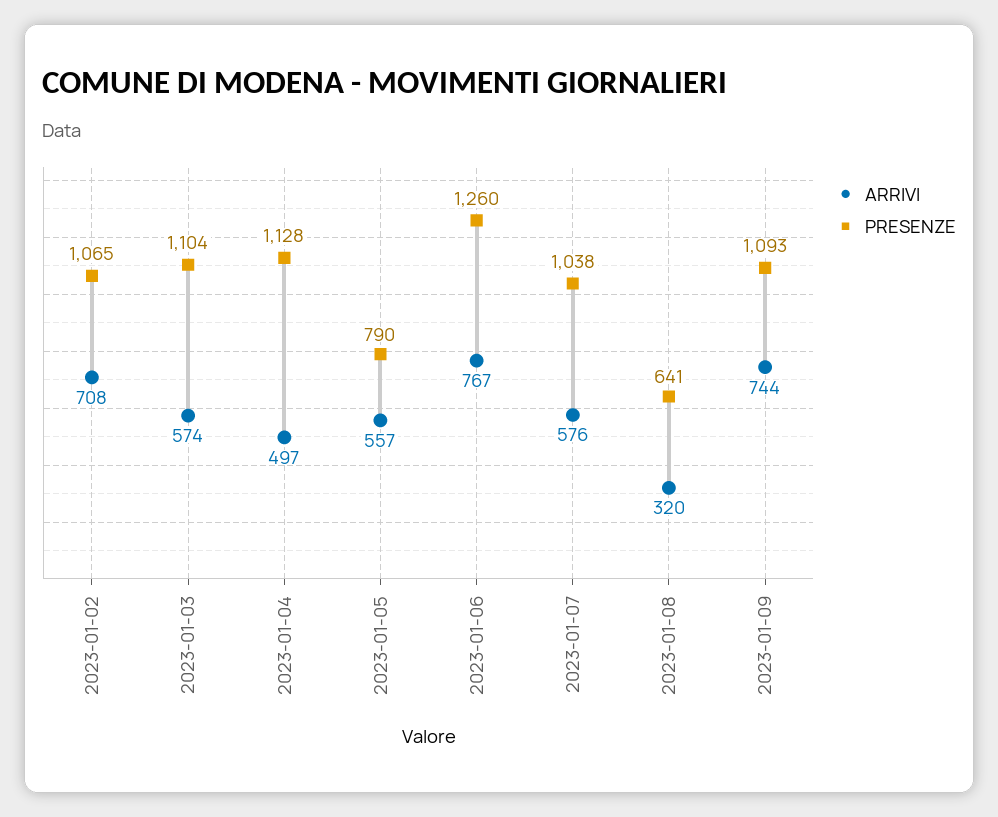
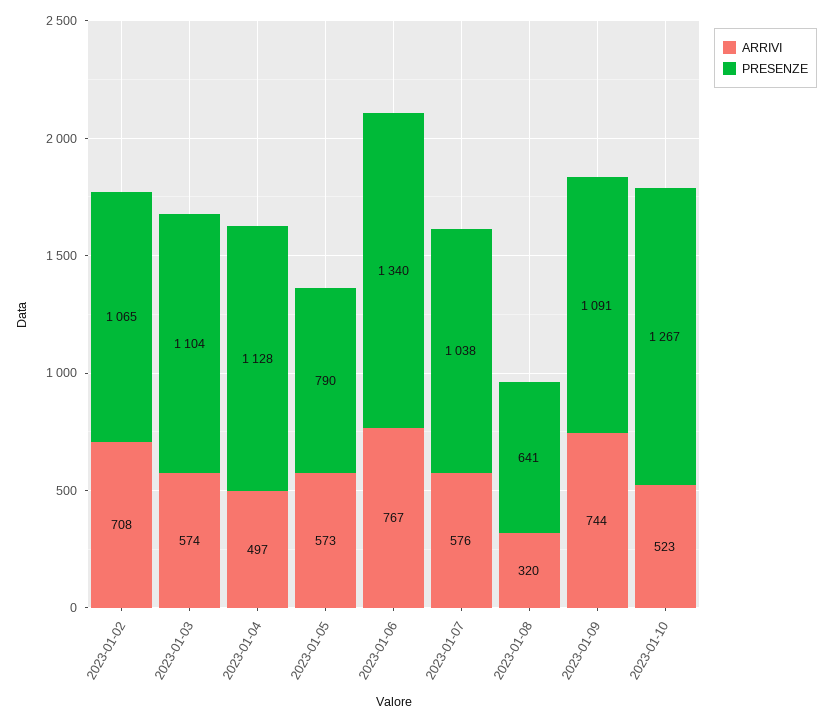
ARRIVI, 2023-01-05: 557 -> 573
PRESENZE, 2023-01-06: 1260 -> 1340
PRESENZE, 2023-01-09: 1093 -> 1091
ARRIVI, 2023-01-10: none -> 523
PRESENZE, 2023-01-10: none -> 1267

